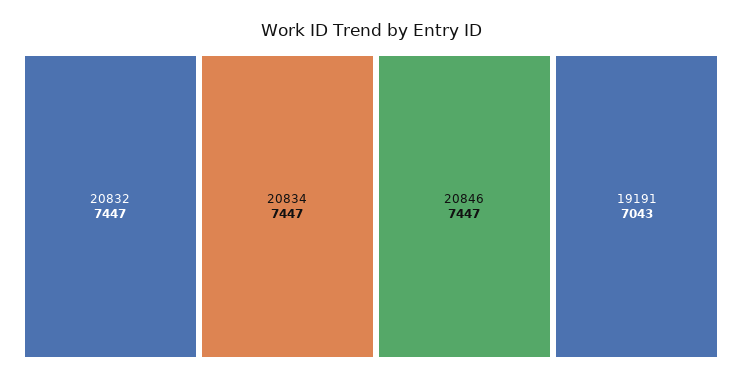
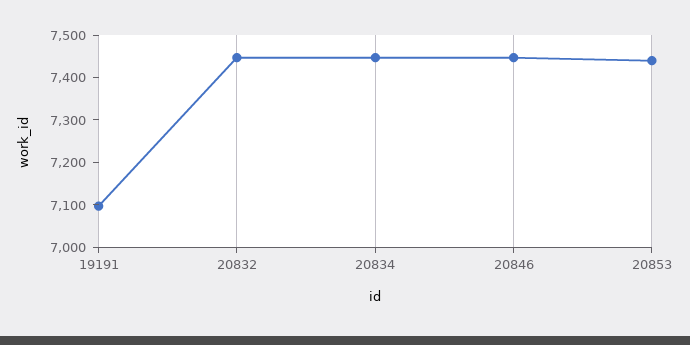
19191: 7043 -> 7100
20853: none -> 7440

